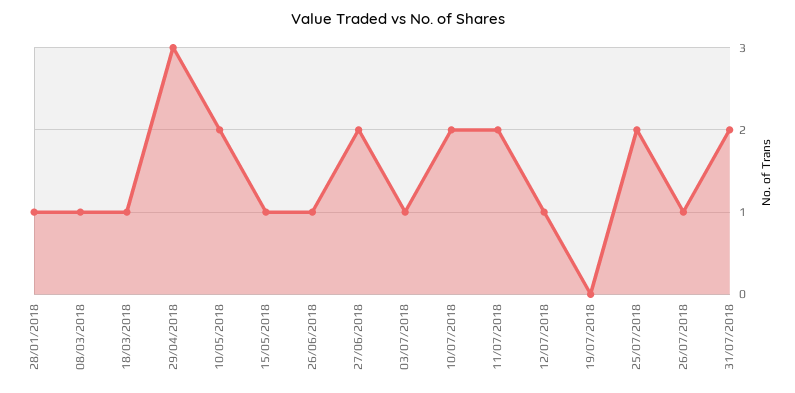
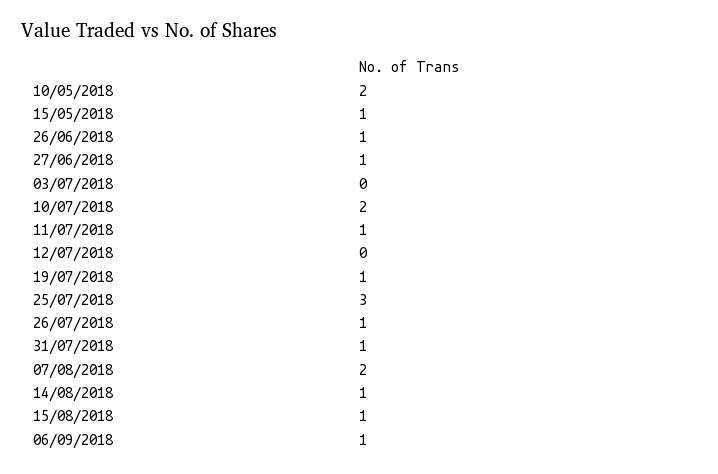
28/01/2018: 1 -> none
08/03/2018: 1 -> none
18/03/2018: 1 -> none
29/04/2018: 3 -> none
27/06/2018: 2 -> 1
03/07/2018: 1 -> 0
11/07/2018: 2 -> 1
12/07/2018: 1 -> 0
19/07/2018: 0 -> 1
25/07/2018: 2 -> 3
31/07/2018: 2 -> 1
07/08/2018: none -> 2
14/08/2018: none -> 1
15/08/2018: none -> 1
06/09/2018: none -> 1

